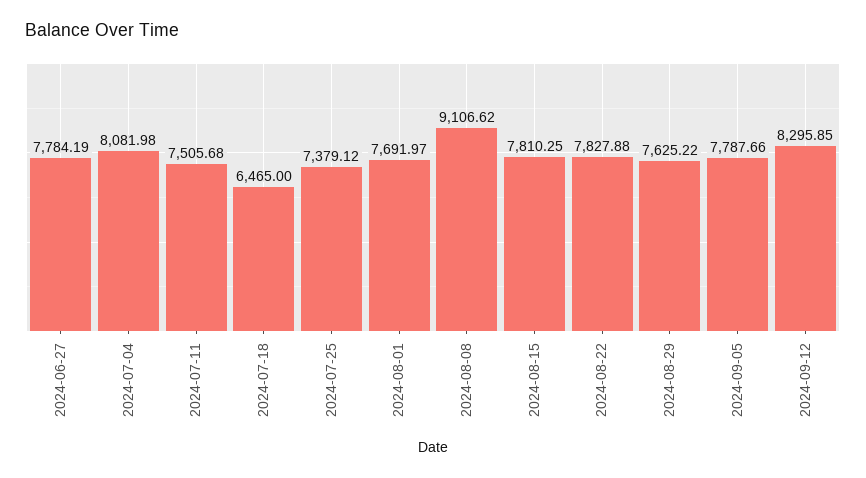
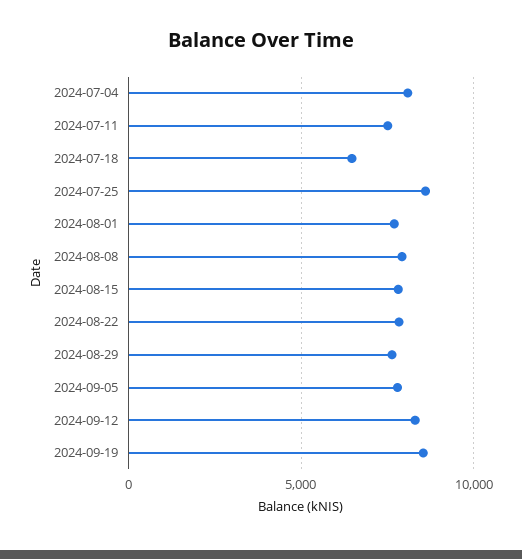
2024-06-27: 7784.19 -> none
2024-07-25: 7379.12 -> 8500
2024-08-08: 9106.62 -> 8000
2024-09-19: none -> 8500

